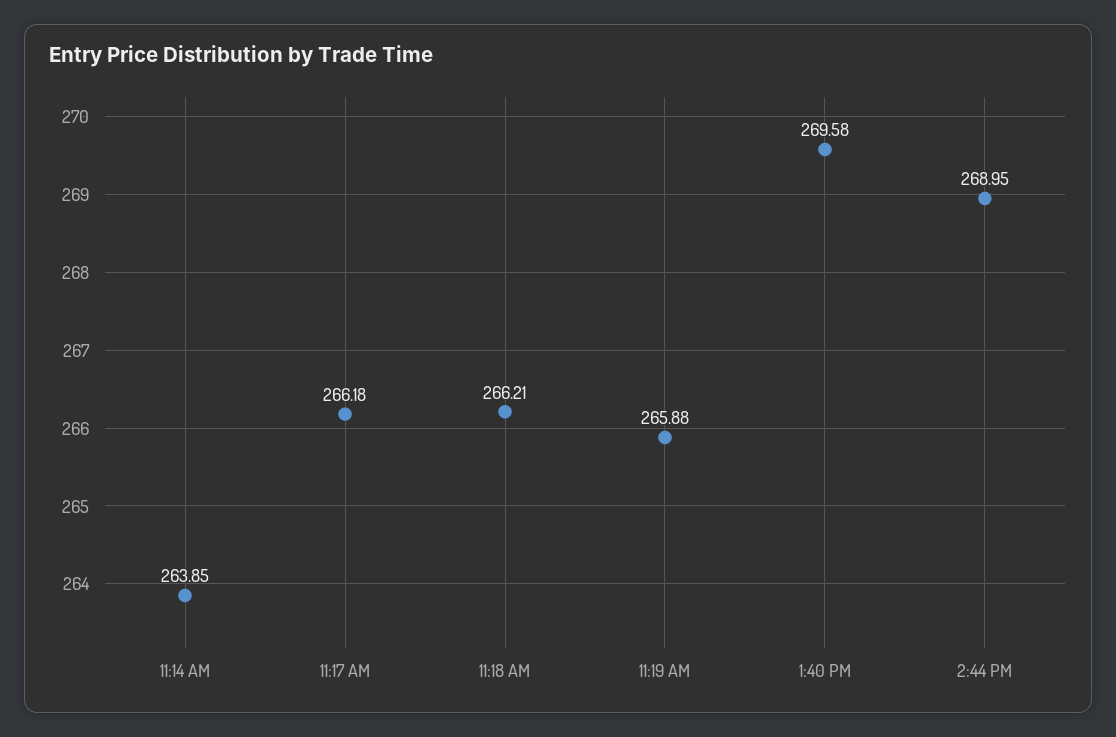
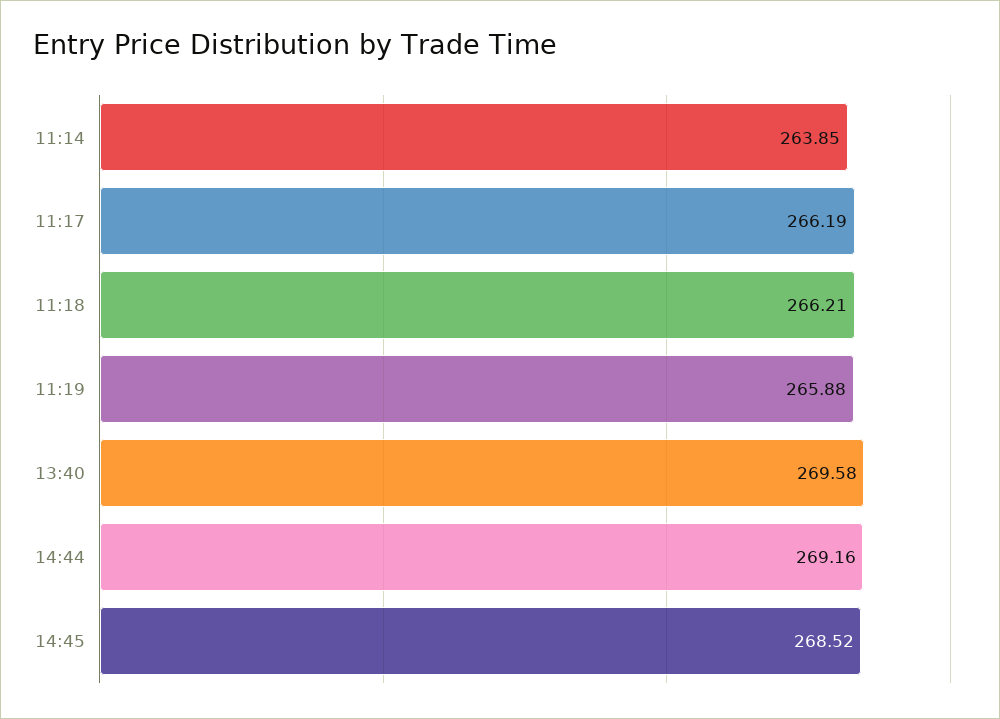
11:17 AM: 266.18 -> 266.19
2:44 PM: 268.95 -> 269.16
14:45: none -> 268.52

